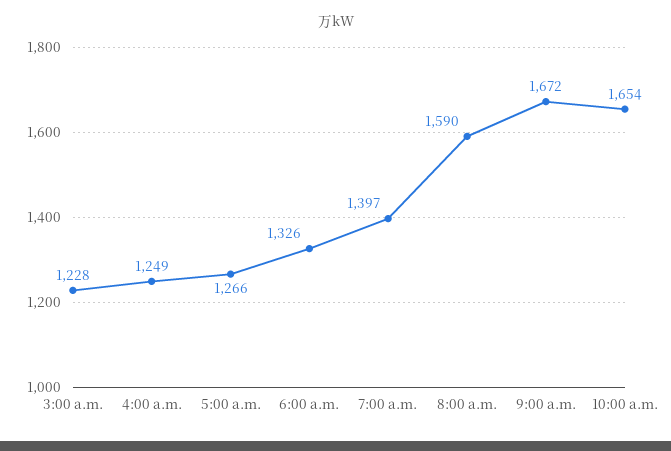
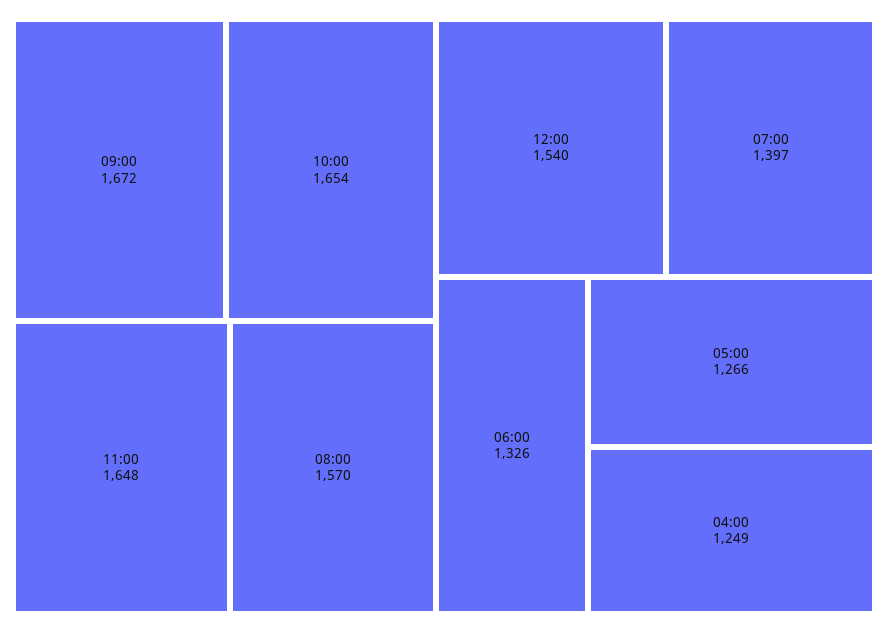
3:00 a.m.: 1228 -> none
8:00 a.m.: 1590 -> 1570
11:00: none -> 1648
12:00: none -> 1540

